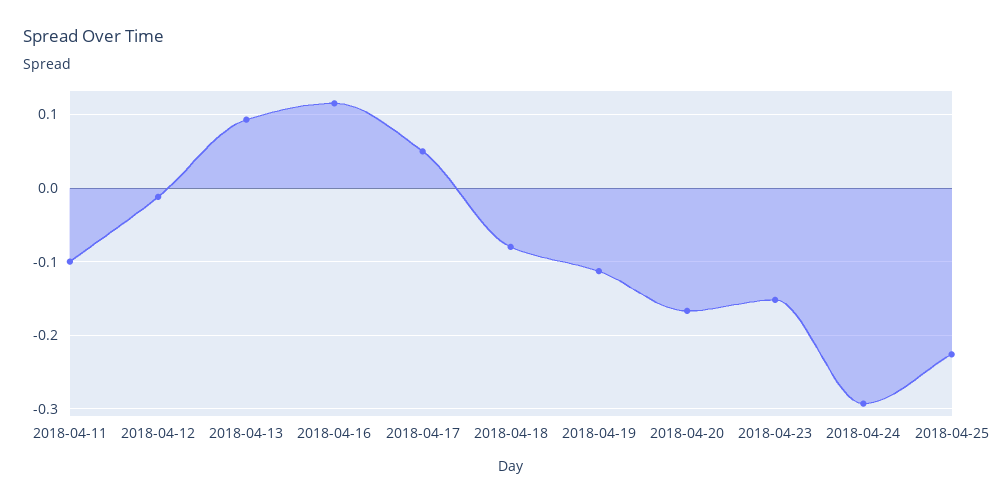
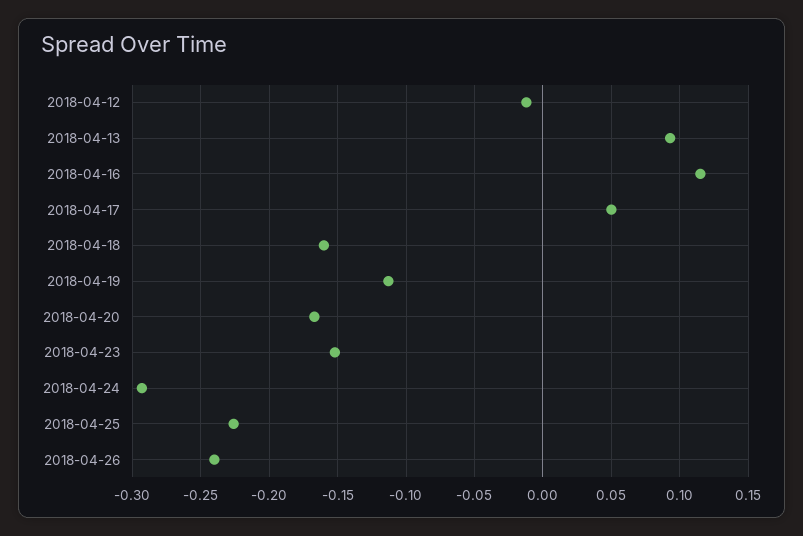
2018-04-11: -0.1 -> none
2018-04-18: -0.08 -> -0.16
2018-04-26: none -> -0.24

